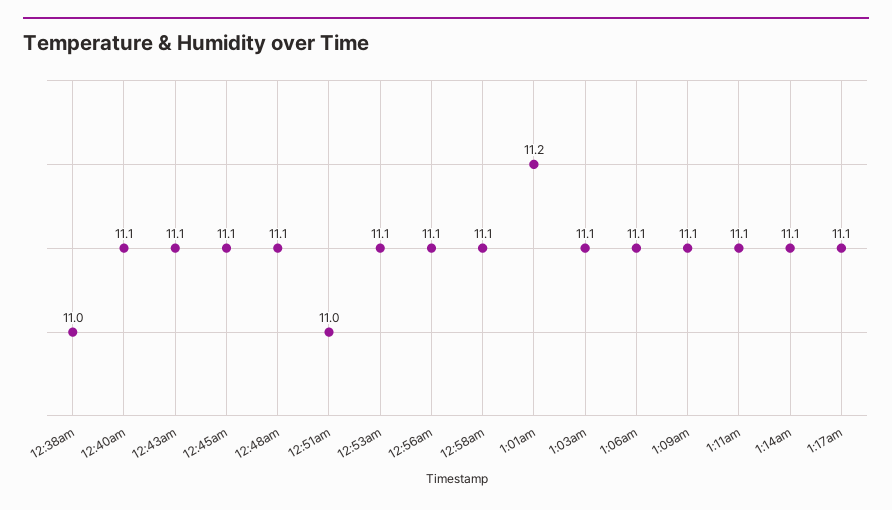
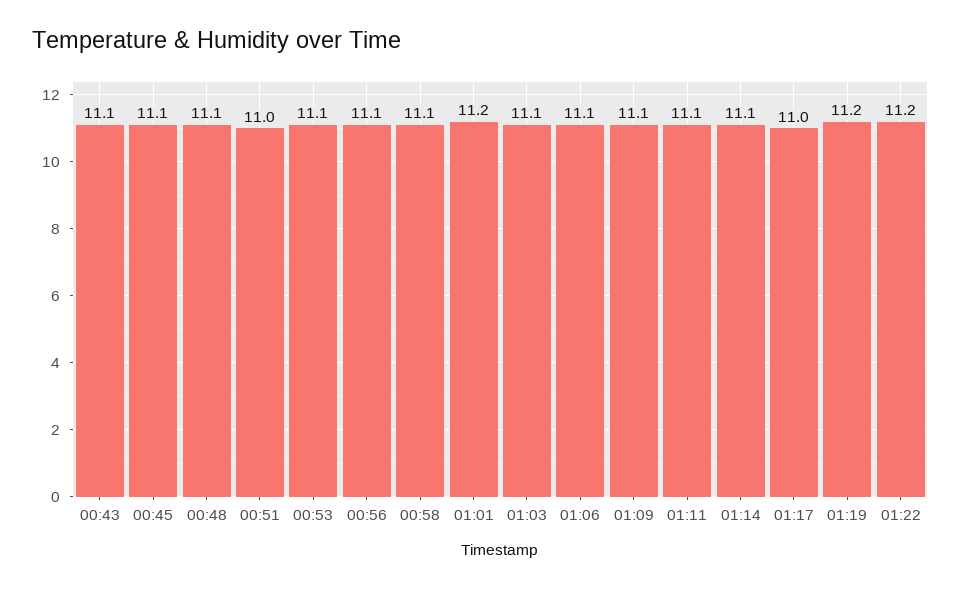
12:38am: 11 -> none
12:40am: 11.1 -> none
1:17am: 11.1 -> 11
01:19: none -> 11.2
01:22: none -> 11.2

